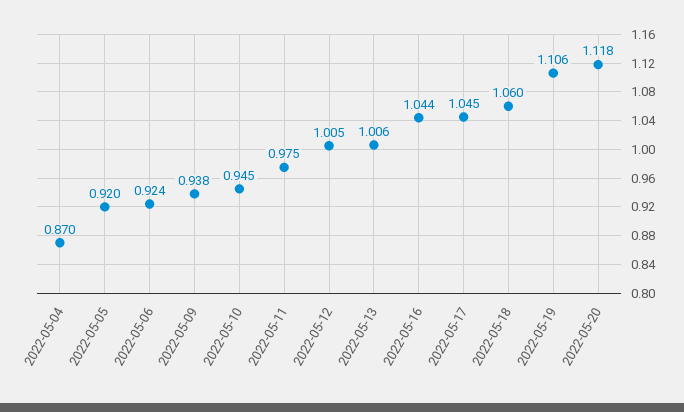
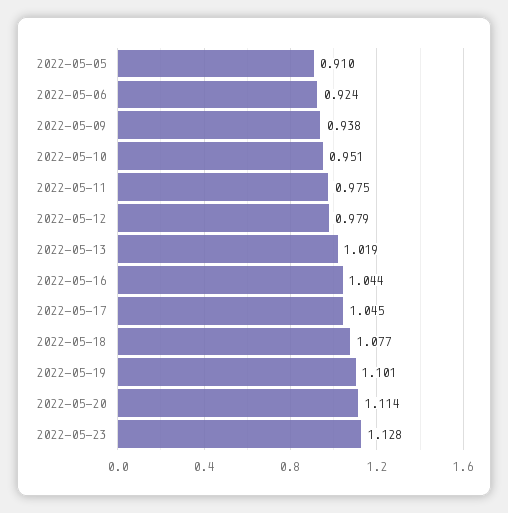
2022-05-04: 0.87 -> none
2022-05-05: 0.92 -> 0.91
2022-05-10: 0.945 -> 0.951
2022-05-12: 1.005 -> 0.979
2022-05-13: 1.006 -> 1.019
2022-05-18: 1.06 -> 1.077
2022-05-19: 1.106 -> 1.101
2022-05-20: 1.118 -> 1.114
2022-05-23: none -> 1.128

